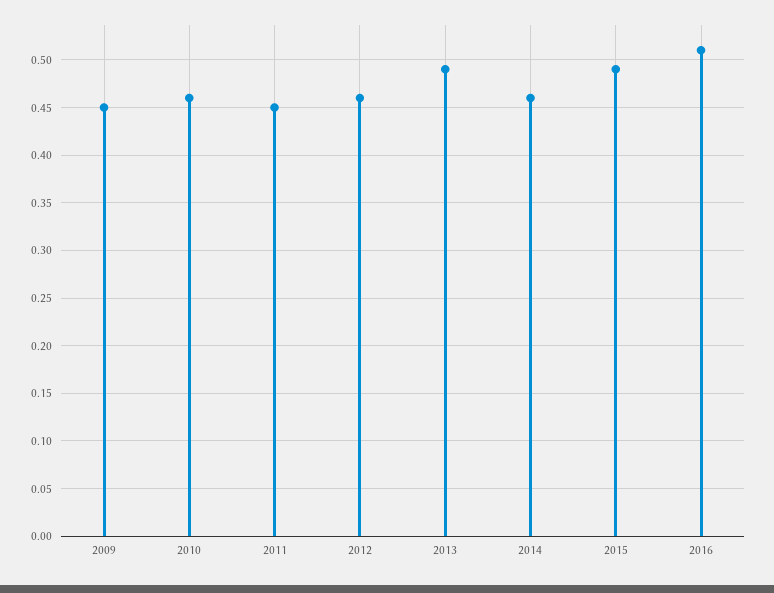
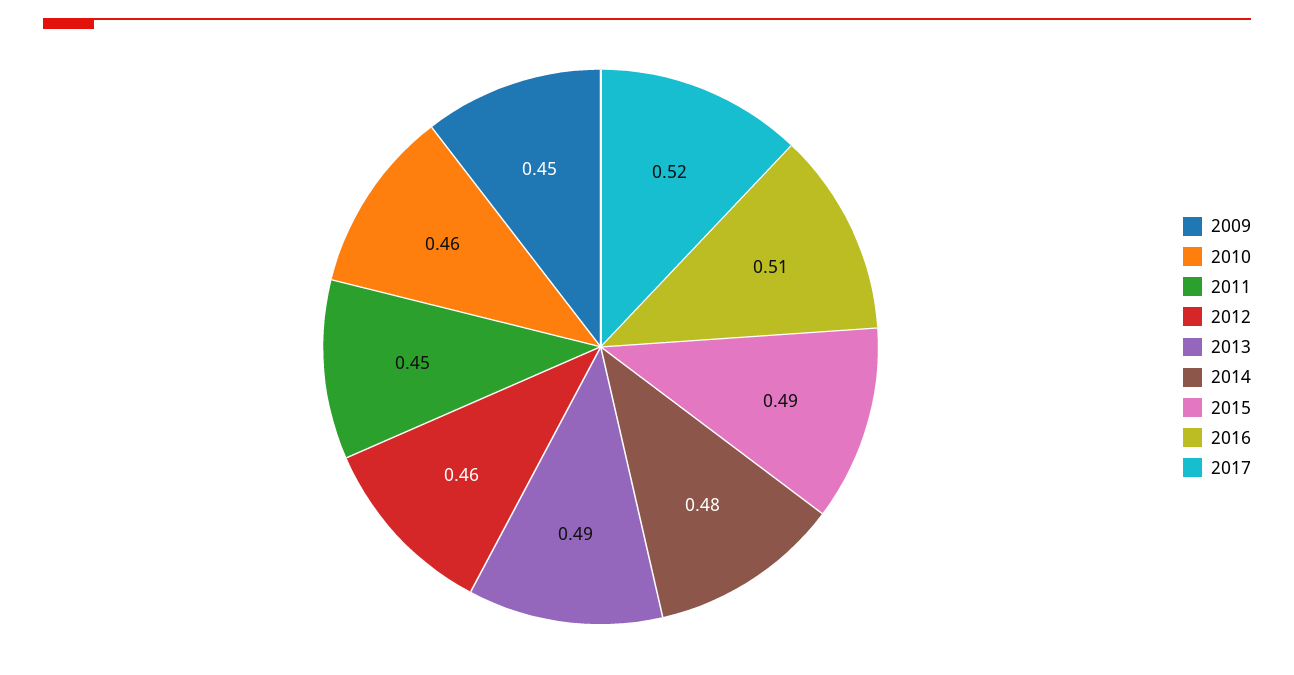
2014: 0.46 -> 0.48
2017: none -> 0.52

